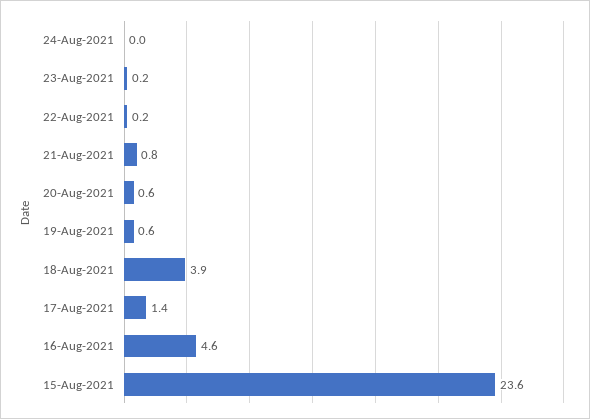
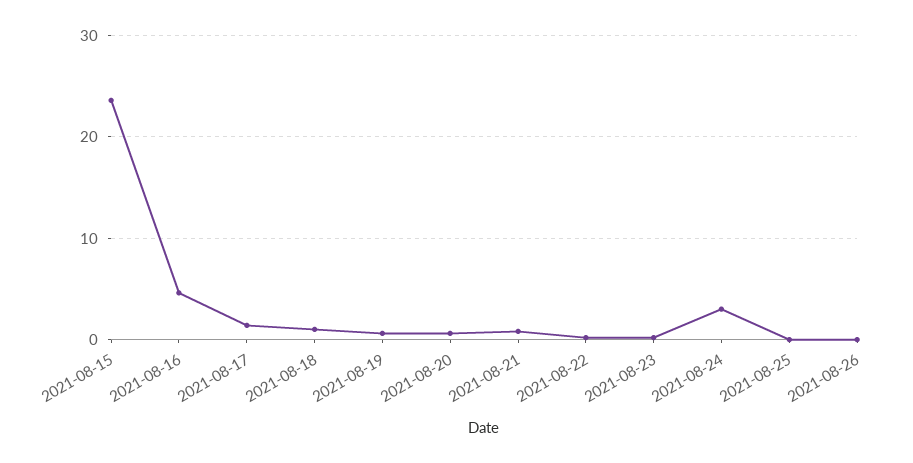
24-Aug-2021: 0 -> 3
18-Aug-2021: 3.9 -> 1
2021-08-25: none -> 0
2021-08-26: none -> 0

